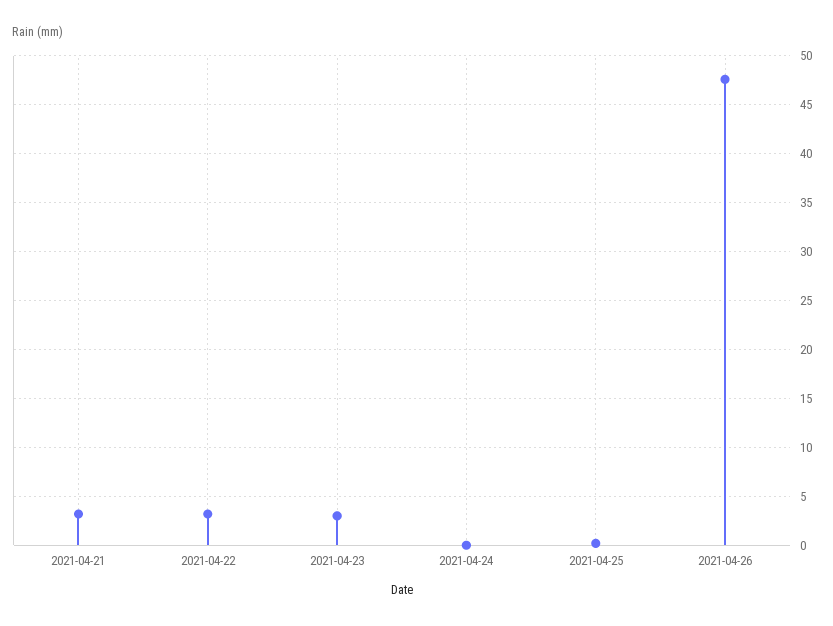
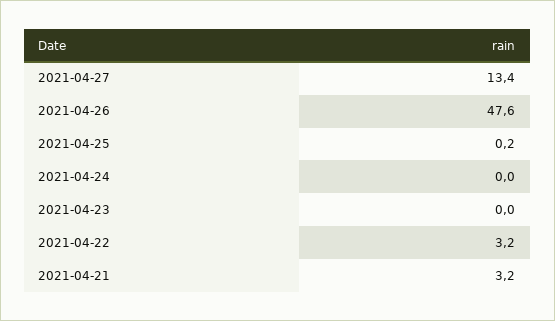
2021-04-23: 3 -> 0
2021-04-27: none -> 13.4

